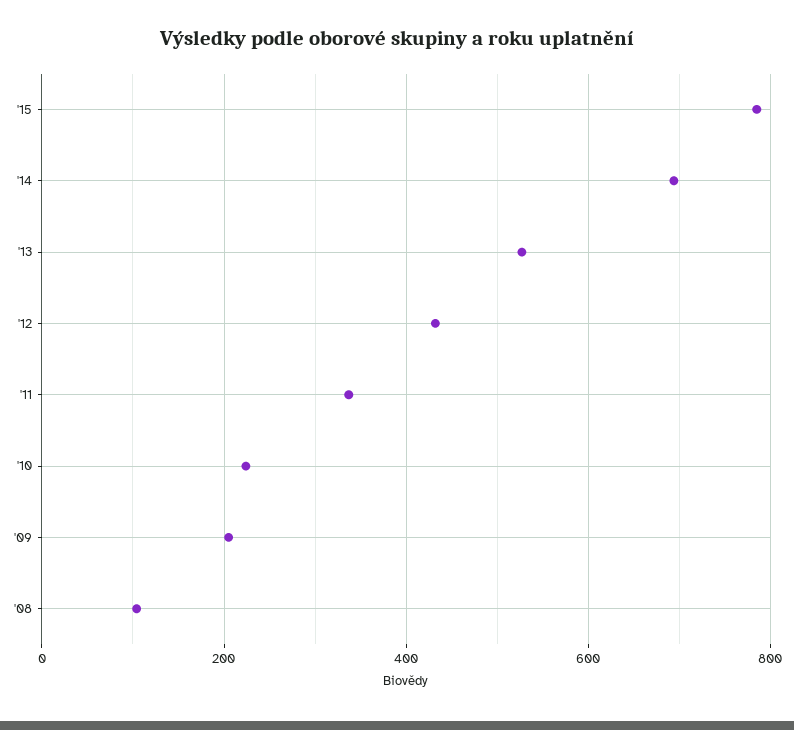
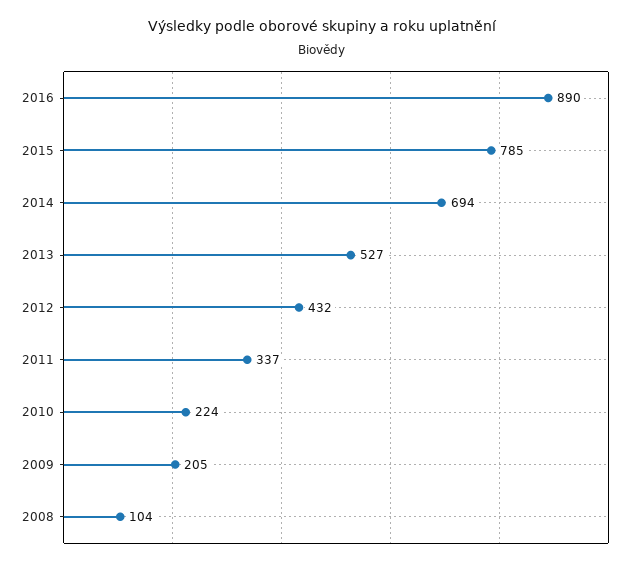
2016: none -> 890

